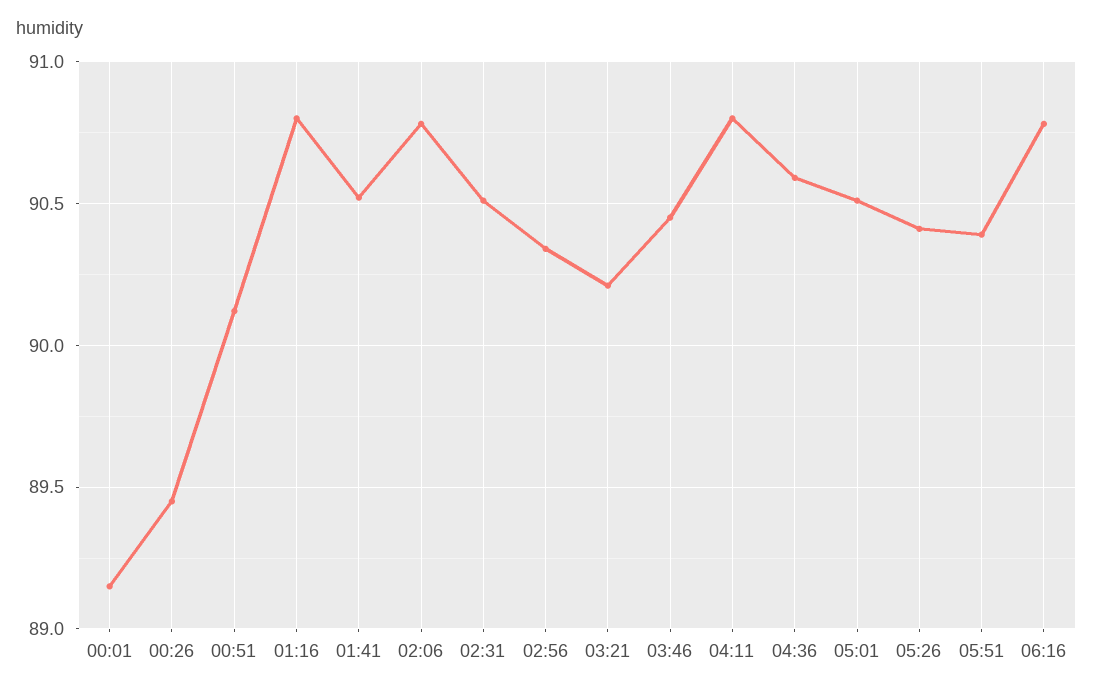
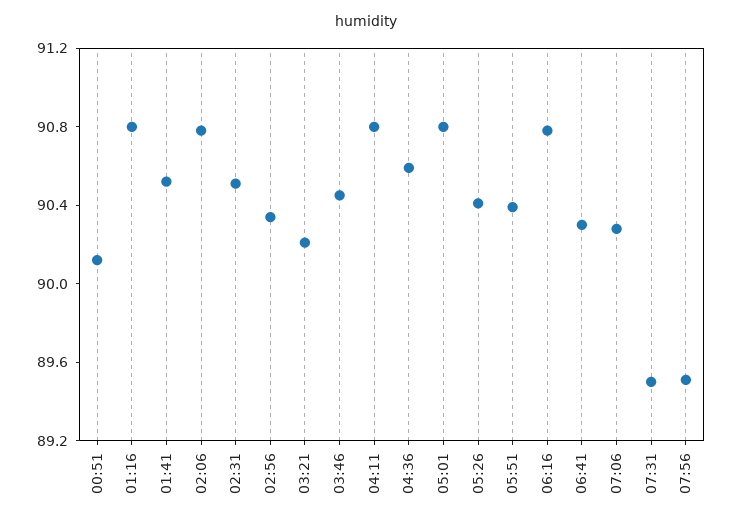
00:01: 89.15 -> none
00:26: 89.45 -> none
05:01: 90.5 -> 90.8
06:41: none -> 90.3
07:06: none -> 90.3
07:31: none -> 89.5
07:56: none -> 89.5

